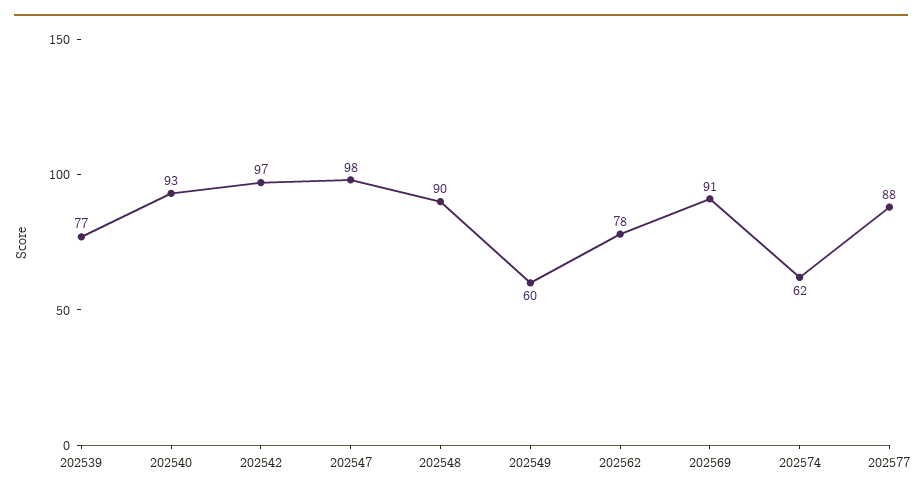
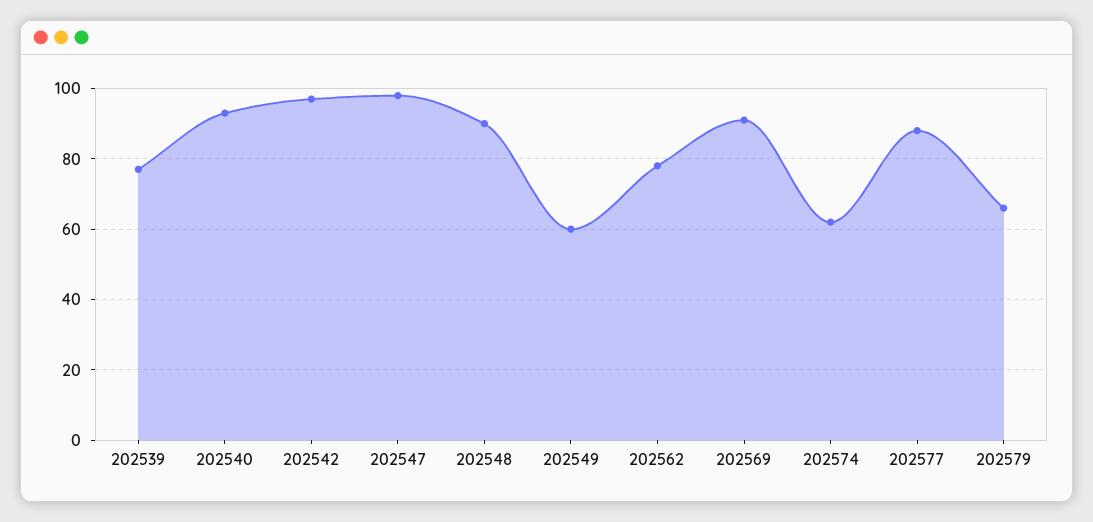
202579: none -> 65

